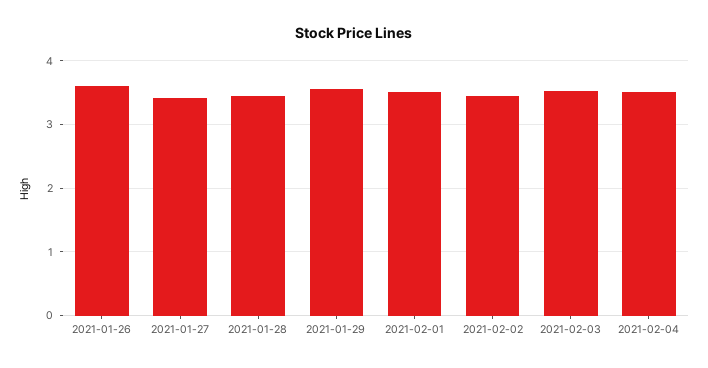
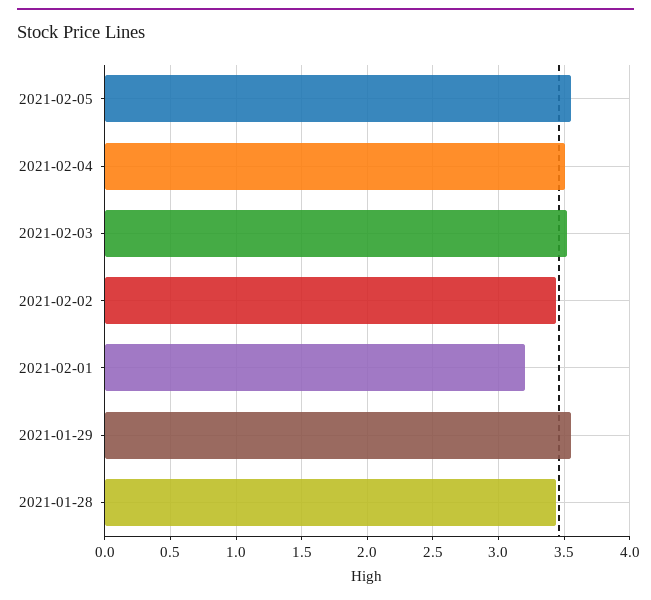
2021-01-26: 3.6 -> none
2021-01-27: 3.4 -> none
2021-02-01: 3.5 -> 3.2
2021-02-05: none -> 3.55

